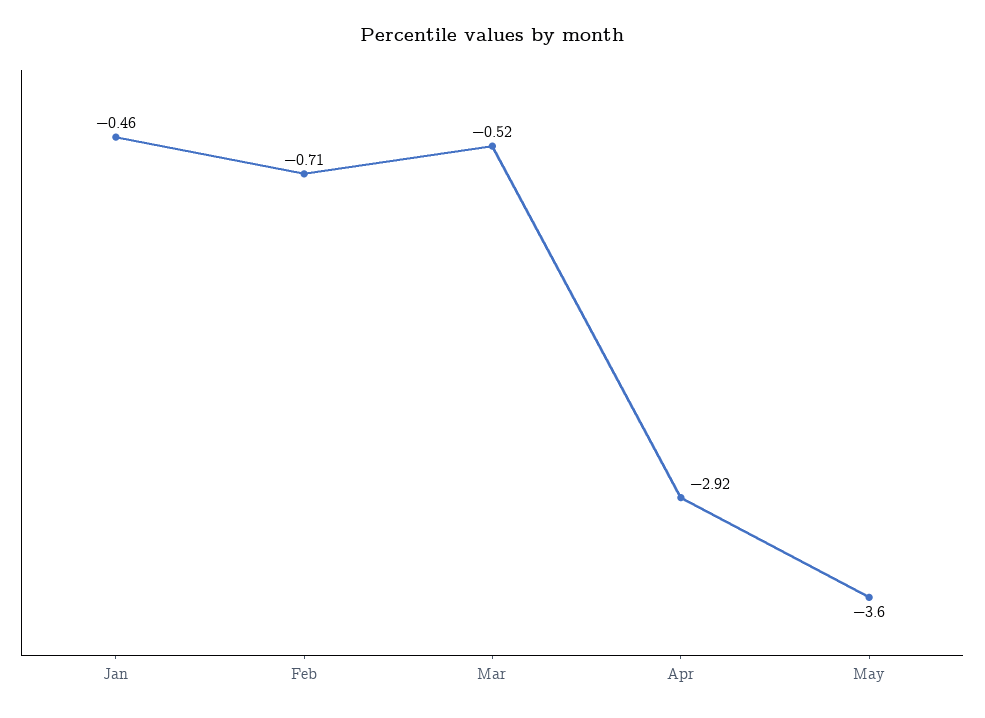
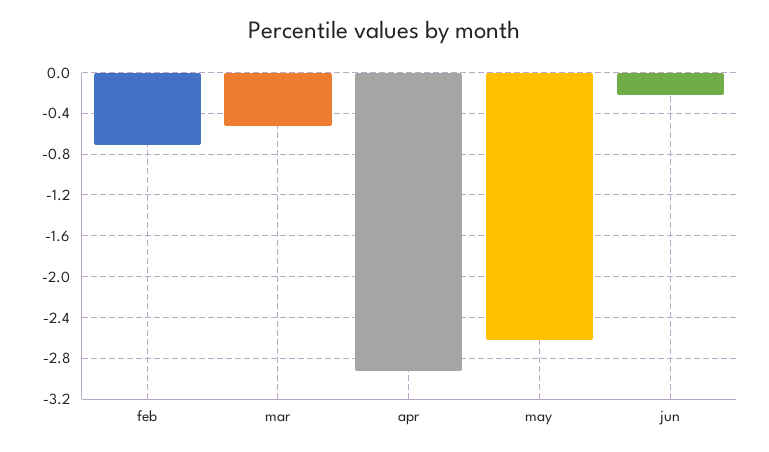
Jan: -0.46 -> none
May: -3.6 -> -2.6
jun: none -> -0.2

